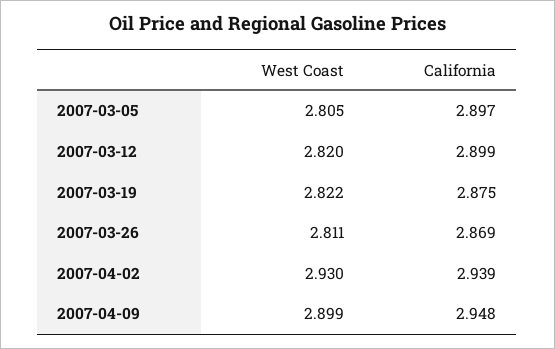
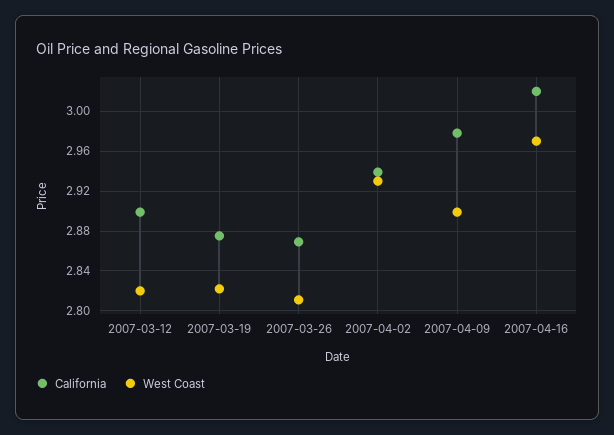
West Coast, 2007-03-05: 2.805 -> none
California, 2007-03-05: 2.897 -> none
California, 2007-04-09: 2.948 -> 2.98
California, 2007-04-16: none -> 3.02
West Coast, 2007-04-16: none -> 2.97

